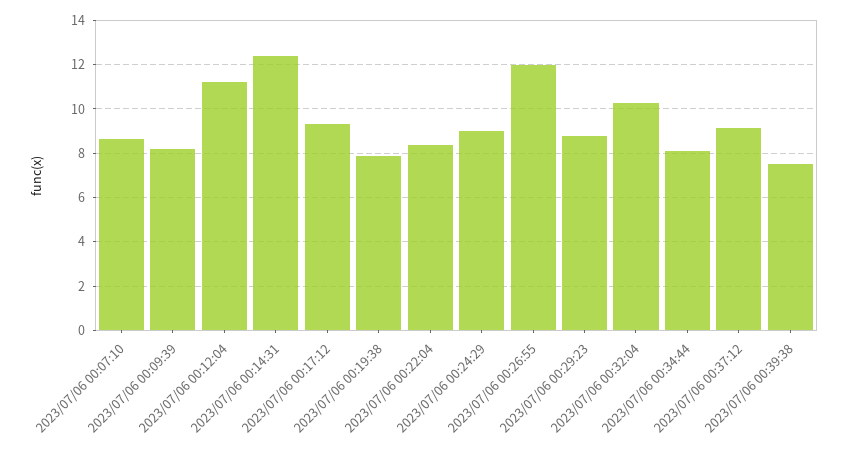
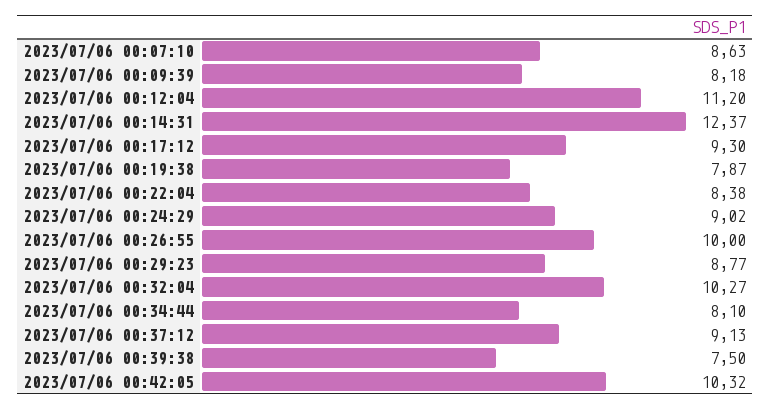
2023/07/06 00:26:55: 12 -> 10
2023/07/06 00:42:05: none -> 10.32

